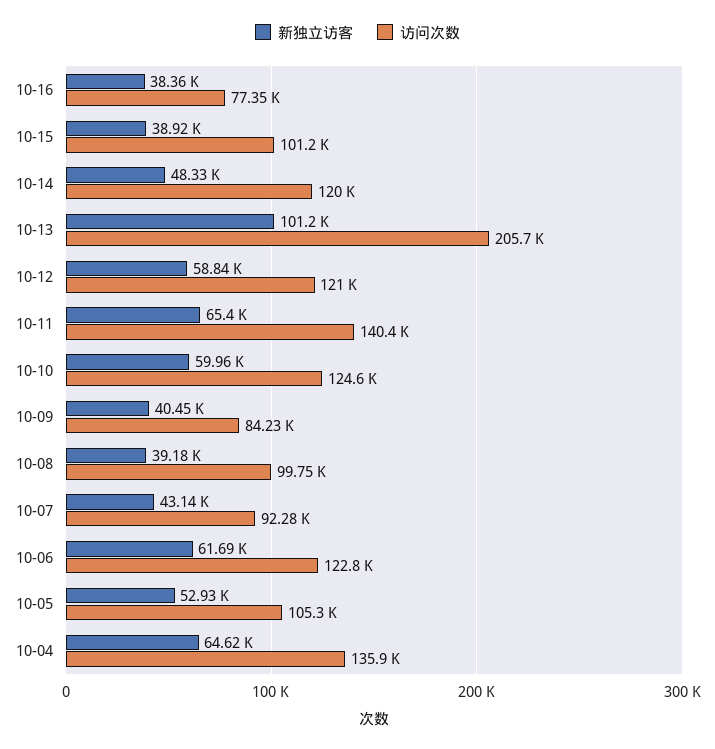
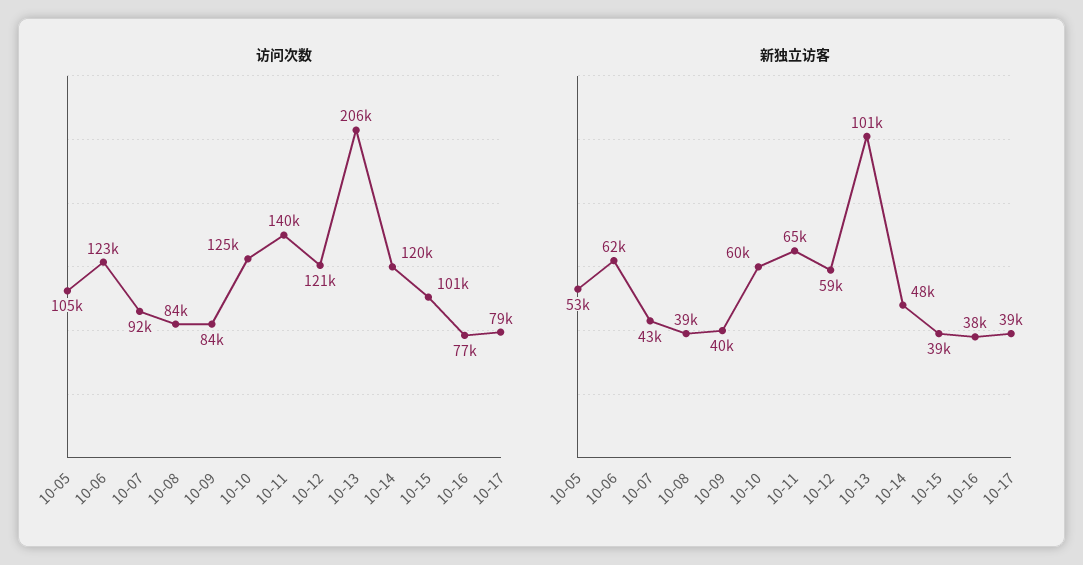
访问次数, 10-08: 99750 -> 84000
新独立访客, 10-04: 64620 -> none
访问次数, 10-04: 135900 -> none
访问次数, 10-17: none -> 79000
新独立访客, 10-17: none -> 39000

